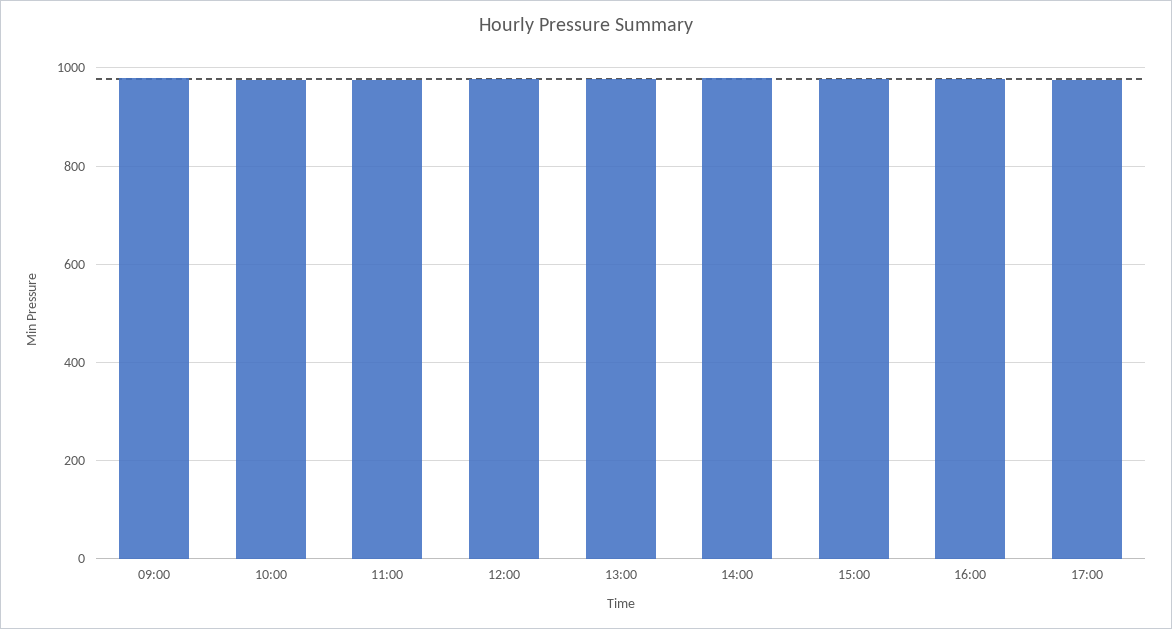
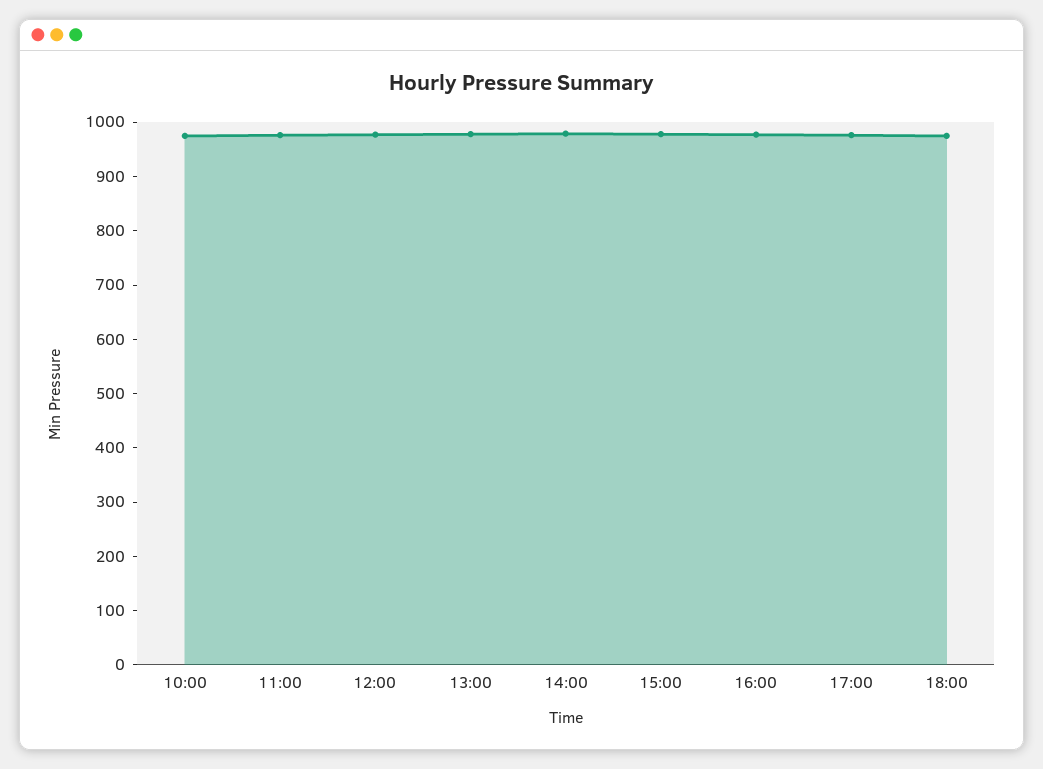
09:00: 980 -> none
18:00: none -> 980

